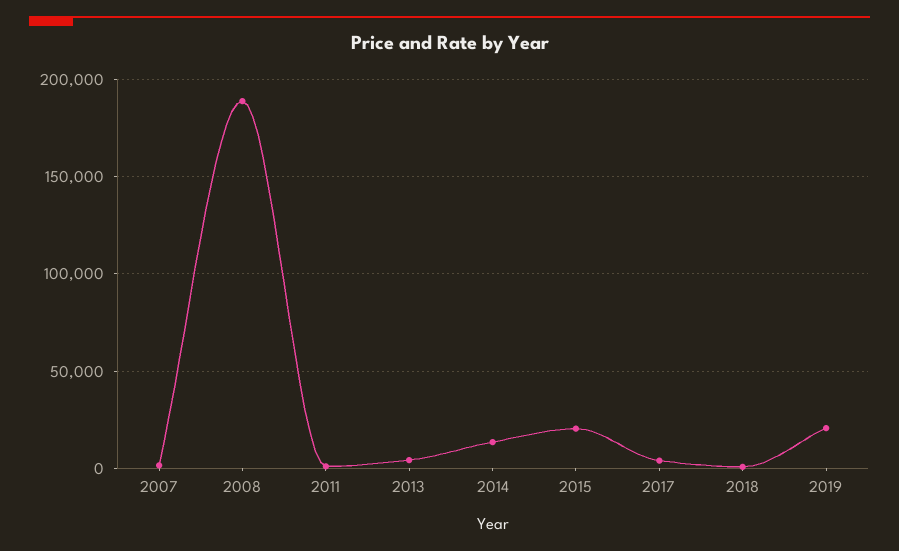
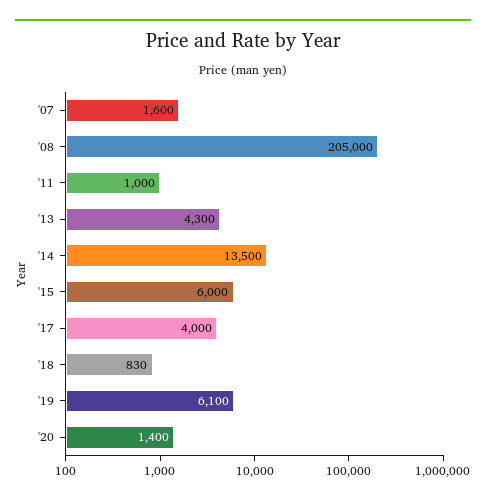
2008: 190000 -> 205000
2015: 20000 -> 6000
2019: 20000 -> 6100
'20: none -> 1400

